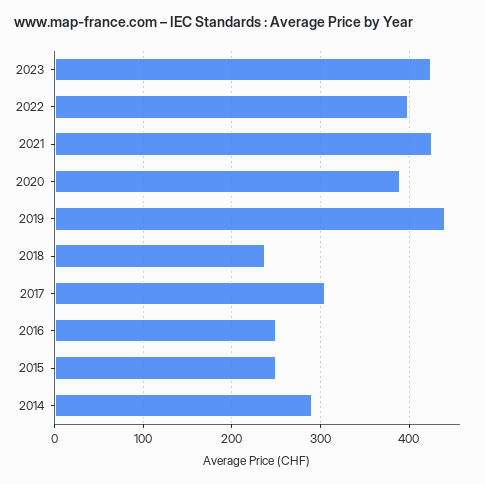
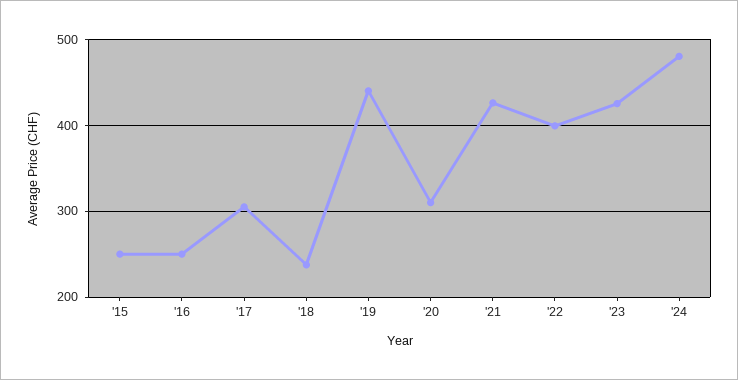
2020: 390 -> 310
2014: 290 -> none
'24: none -> 480

